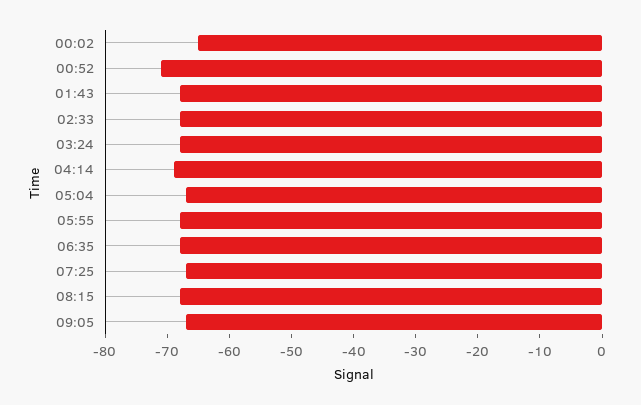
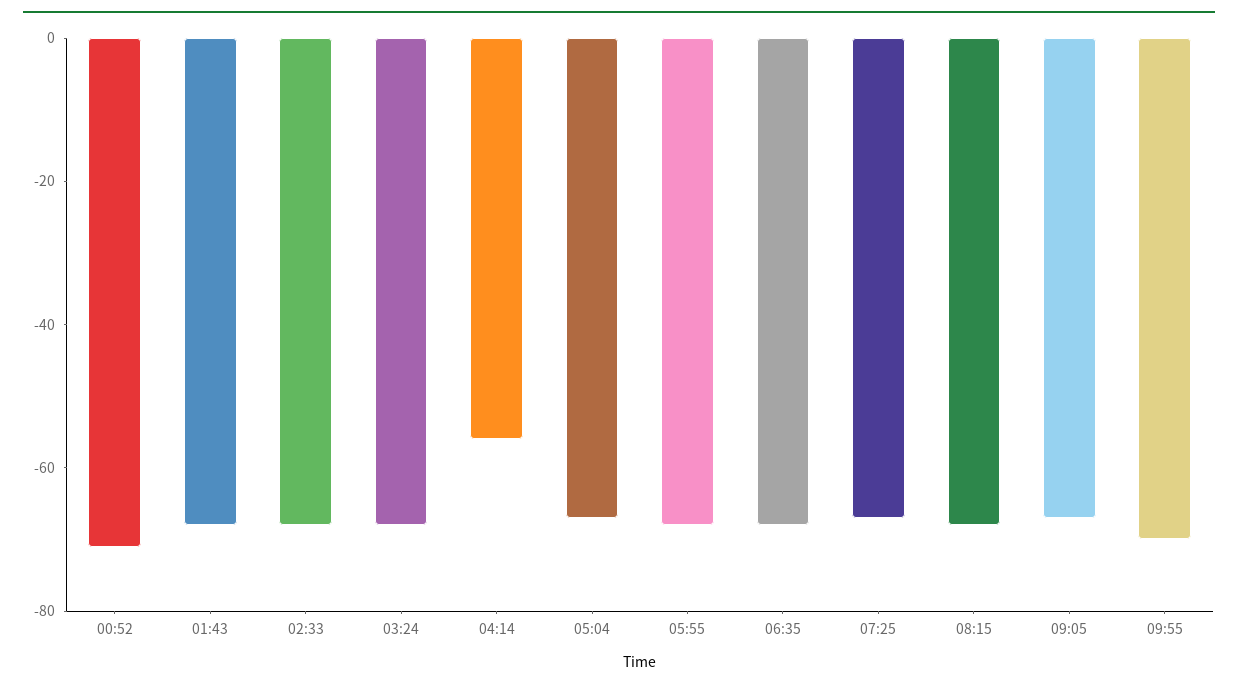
00:02: -65 -> none
04:14: -70 -> -55
09:55: none -> -70

